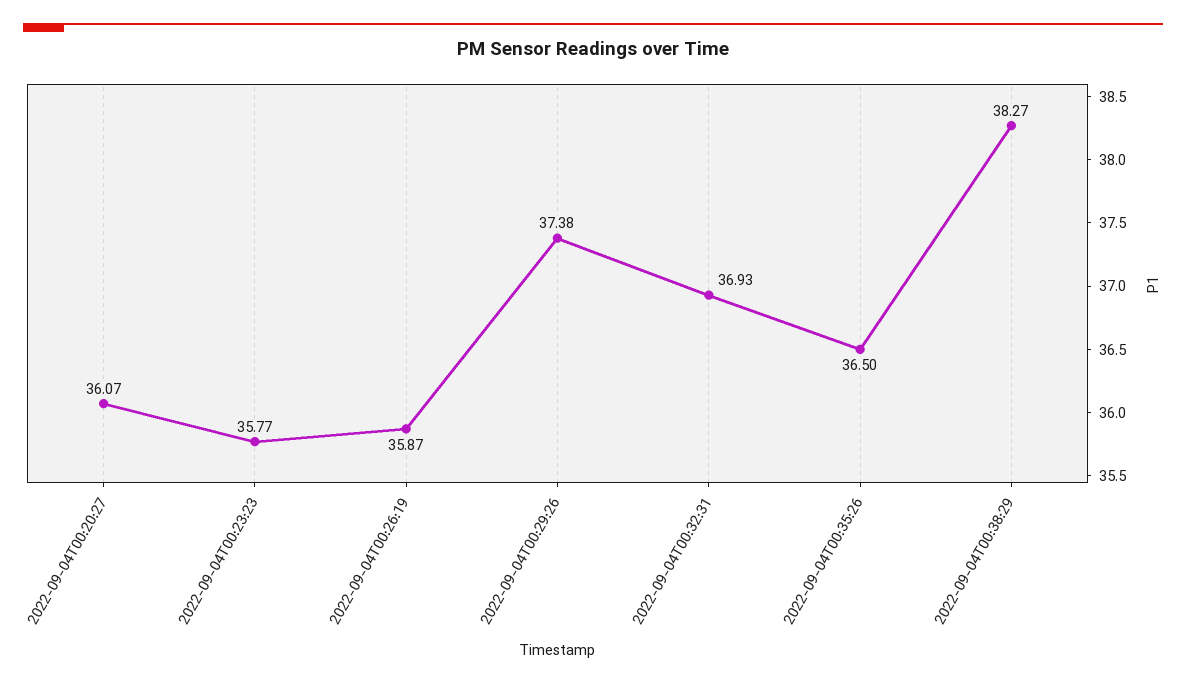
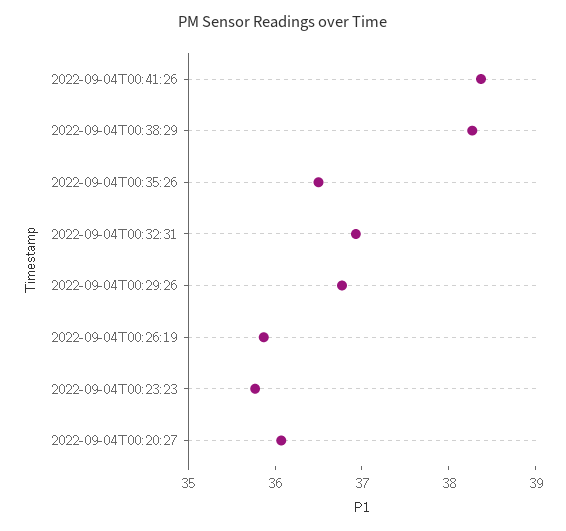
2022-09-04T00:29:26: 37.38 -> 36.8
2022-09-04T00:41:26: none -> 38.4

